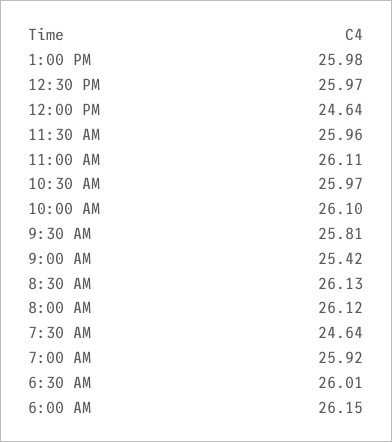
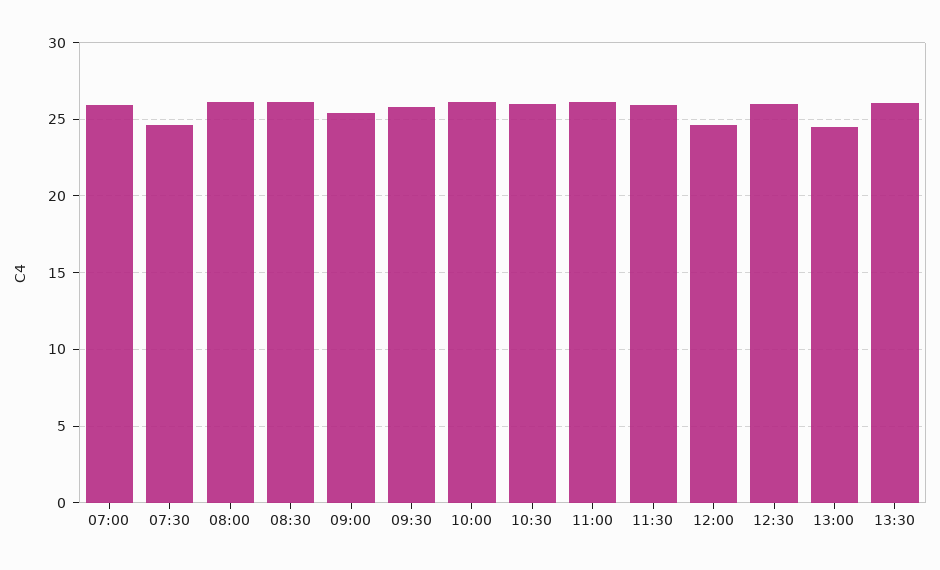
1:00 PM: 25.98 -> 24.5
6:30 AM: 26.01 -> none
6:00 AM: 26.15 -> none
13:30: none -> 26

